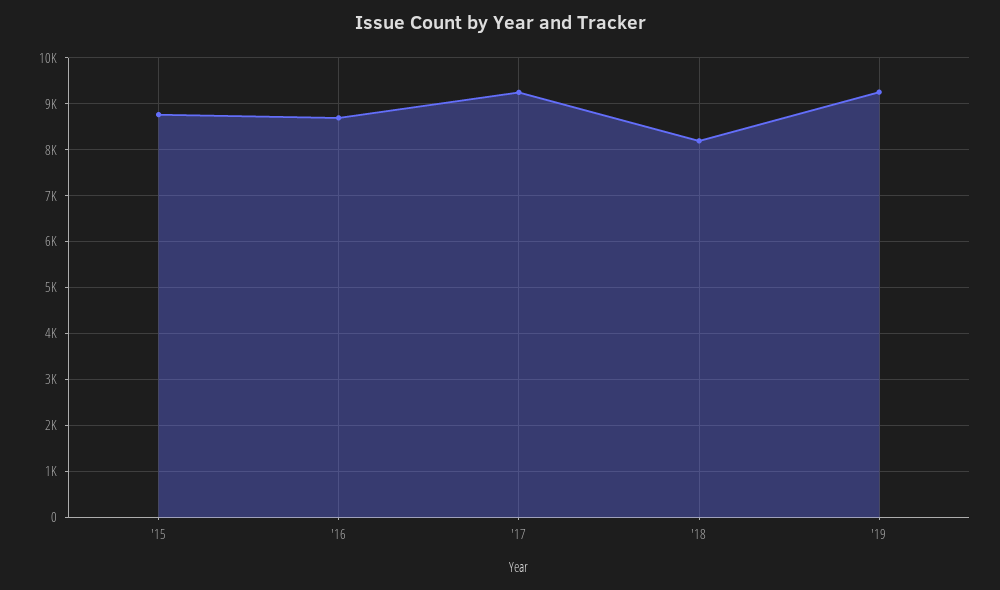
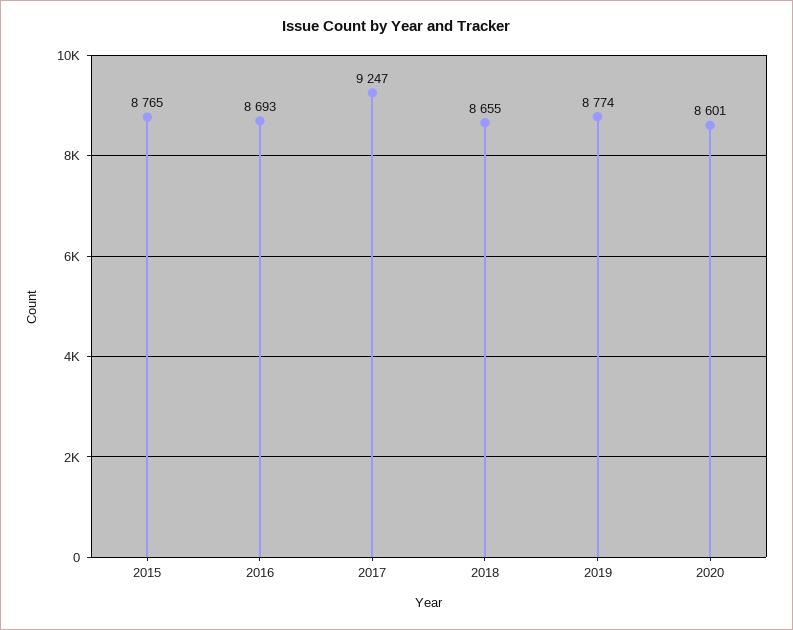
'18: 8200 -> 8655
'19: 9200 -> 8774
2020: none -> 8601

